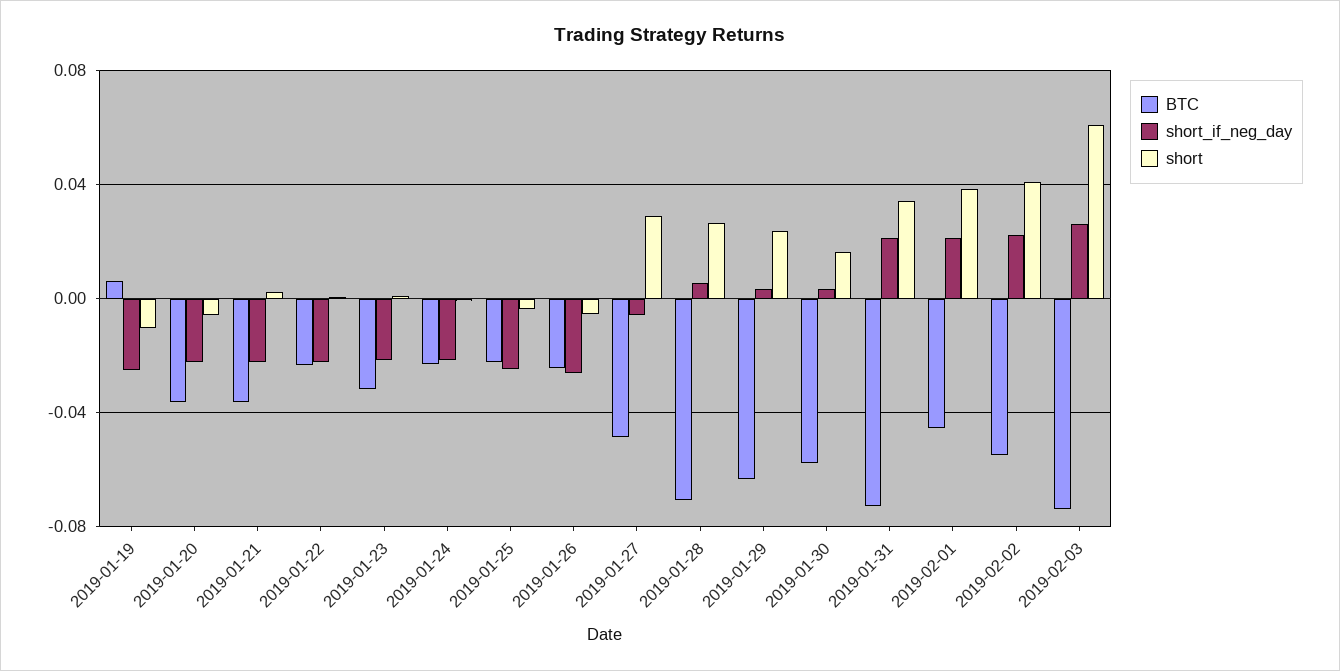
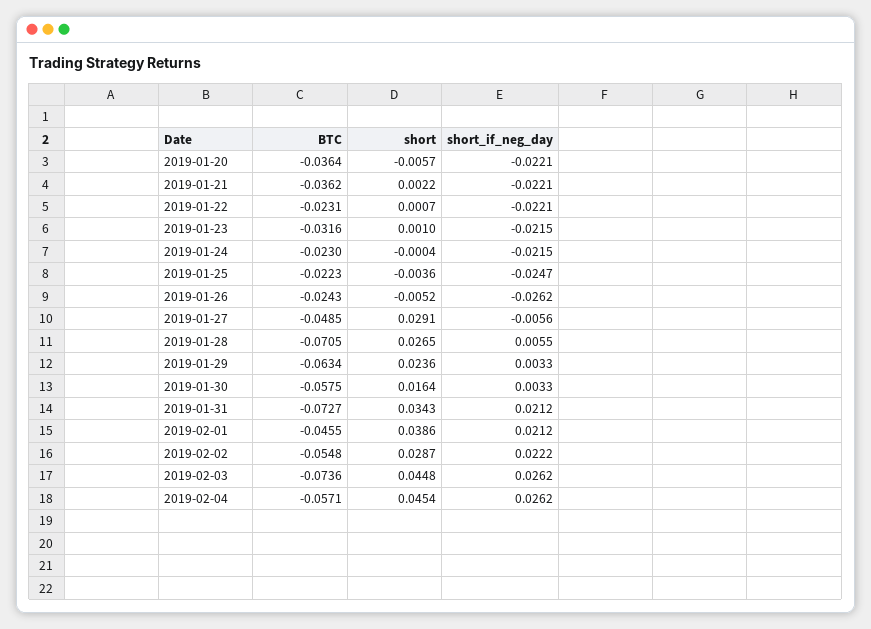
BTC, 2019-01-19: 0.005 -> none
short_if_neg_day, 2019-01-19: -0.025 -> none
short, 2019-01-19: -0.01 -> none
short, 2019-02-02: 0.04 -> 0.0287
short, 2019-02-03: 0.06 -> 0.0448
BTC, 2019-02-04: none -> -0.0571
short, 2019-02-04: none -> 0.0454
short_if_neg_day, 2019-02-04: none -> 0.0262

